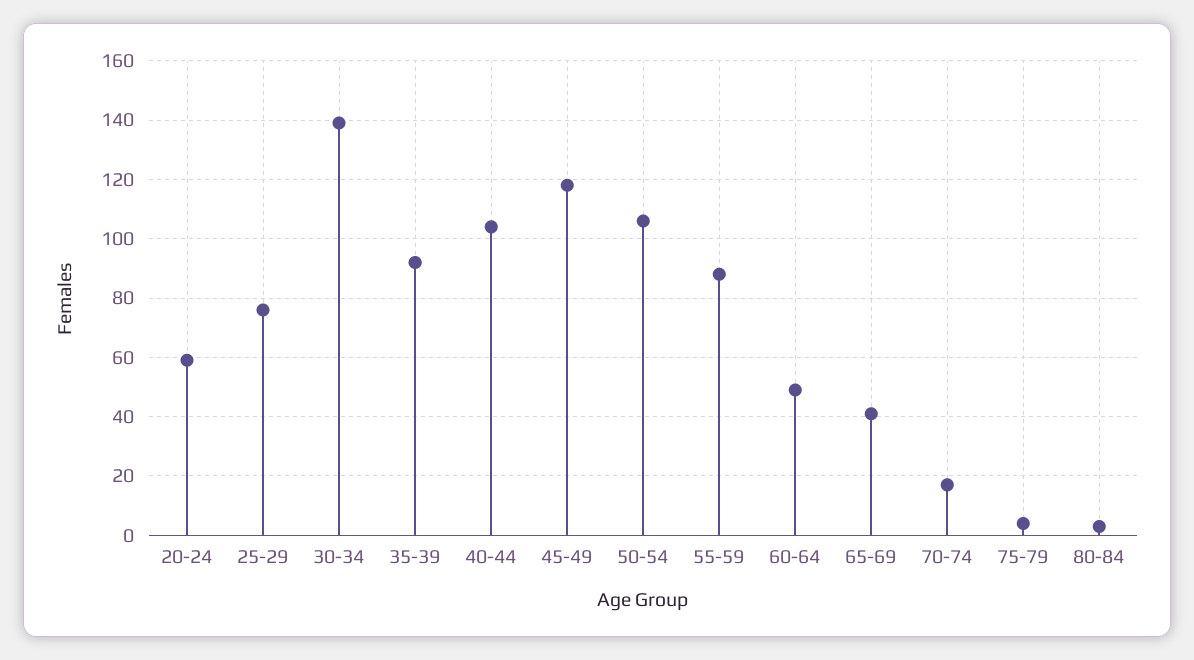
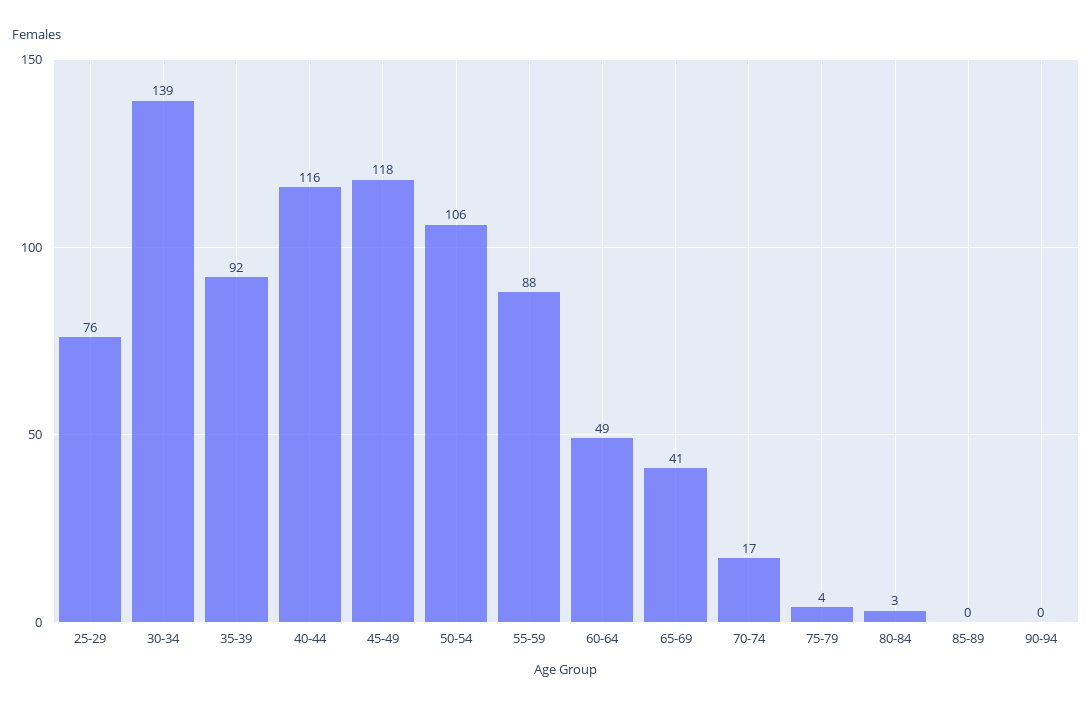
20-24: 60 -> none
40-44: 105 -> 116
85-89: none -> 0
90-94: none -> 0

